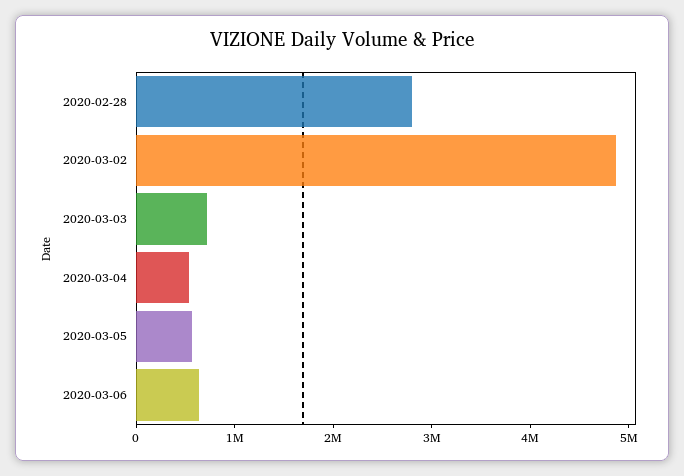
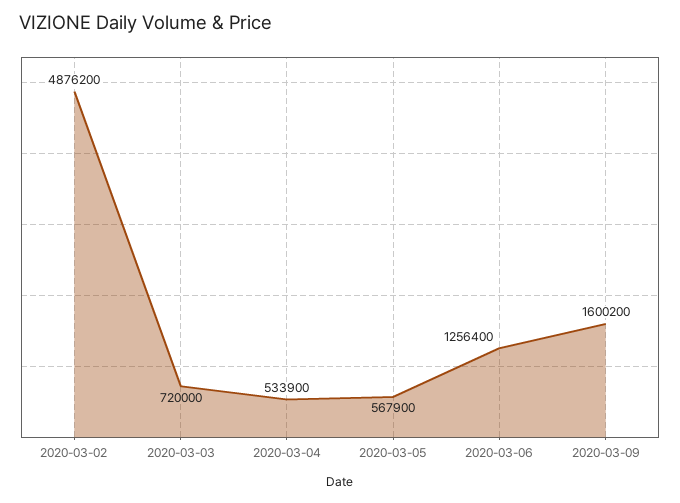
2020-02-28: 2800000 -> none
2020-03-06: 600000 -> 1256400
2020-03-09: none -> 1600200

